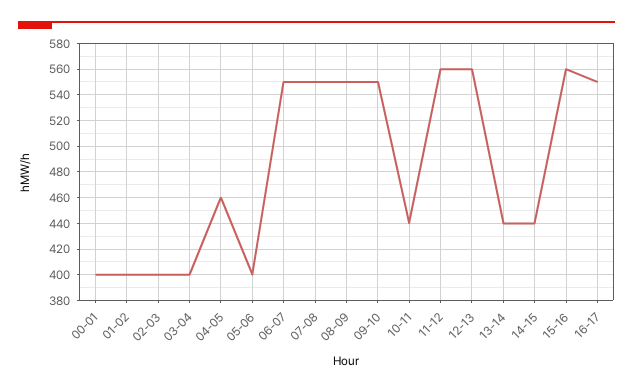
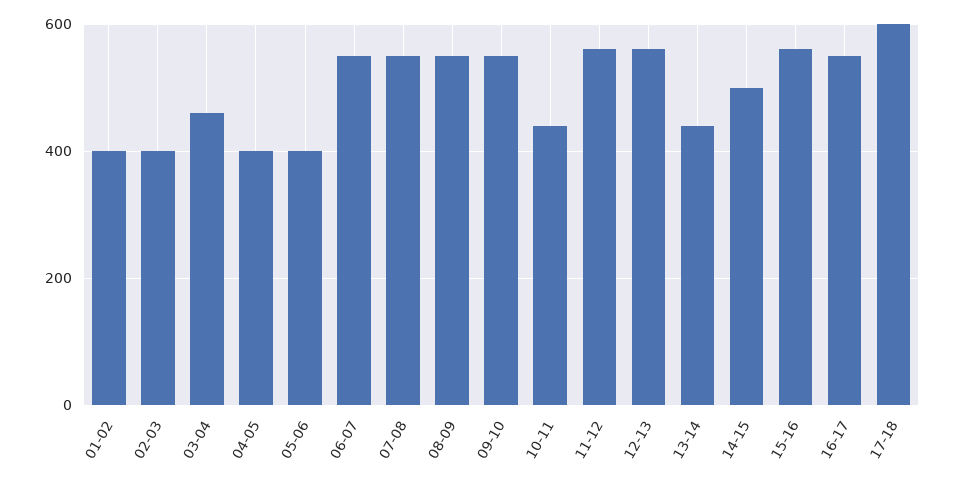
00-01: 400 -> none
03-04: 400 -> 460
04-05: 460 -> 400
14-15: 440 -> 500
17-18: none -> 600

